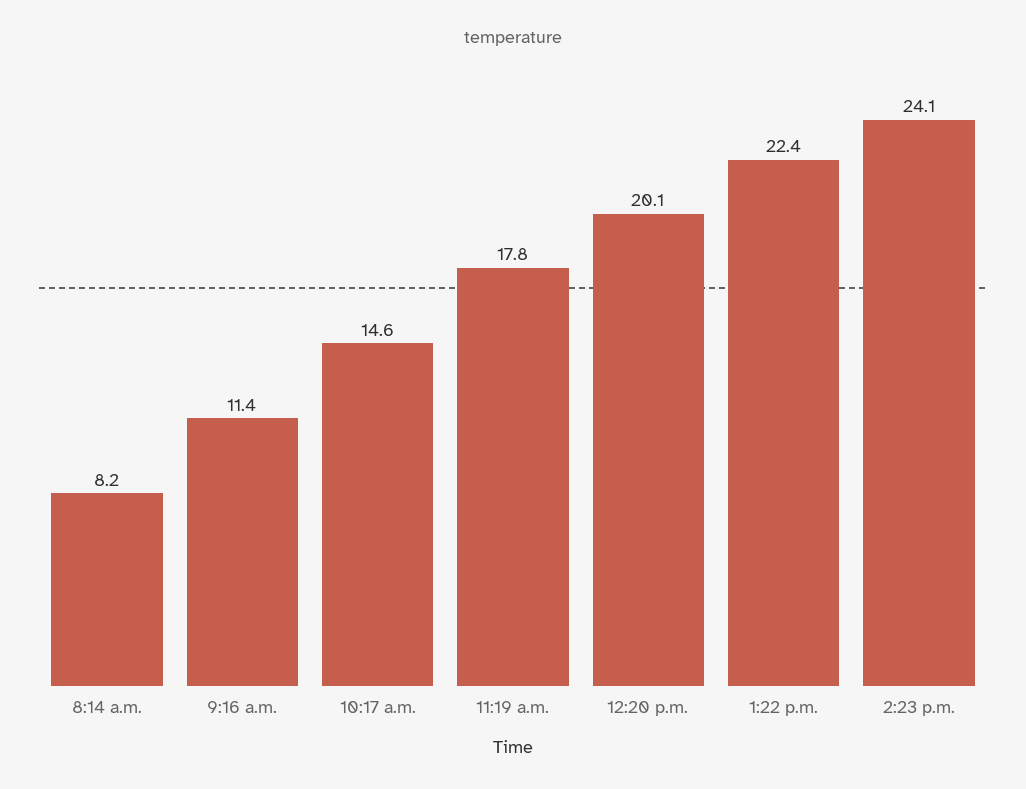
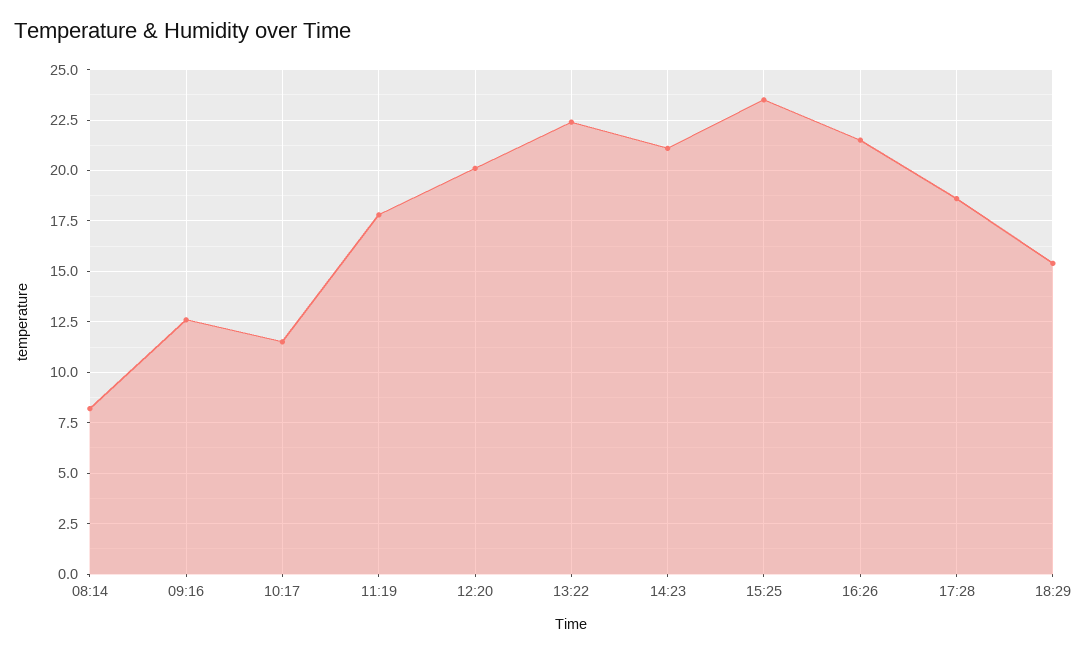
9:16 a.m.: 11.4 -> 12.5
10:17 a.m.: 14.6 -> 11.5
2:23 p.m.: 24.1 -> 21
15:25: none -> 23.5
16:26: none -> 21.5
17:28: none -> 18.5
18:29: none -> 15.5

